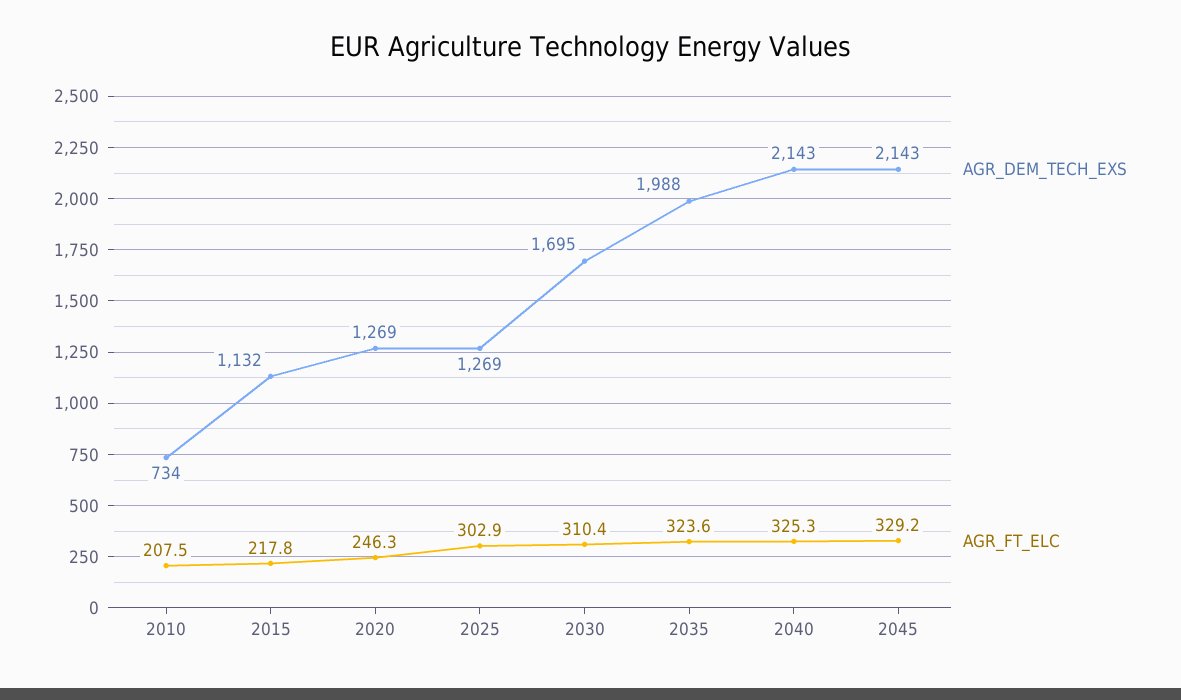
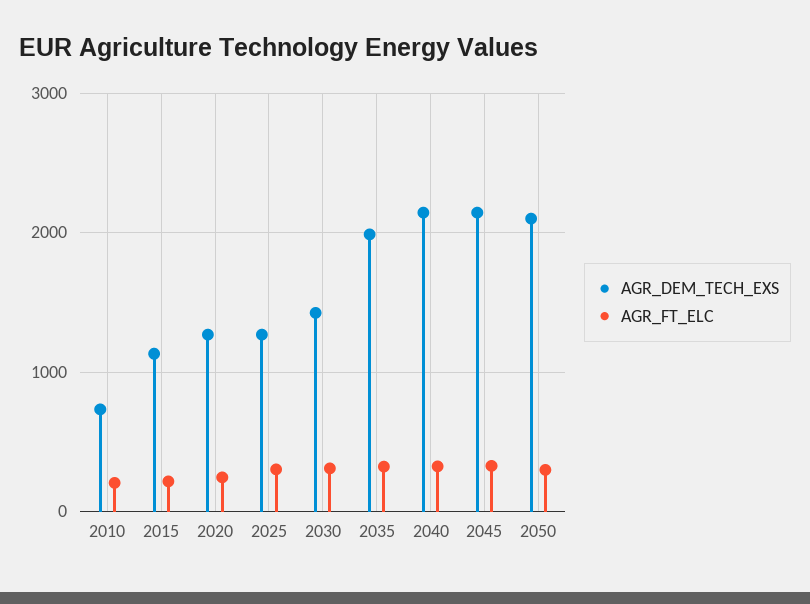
AGR_DEM_TECH_EXS, 2030: 1695 -> 1400
AGR_DEM_TECH_EXS, 2050: none -> 2100
AGR_FT_ELC, 2050: none -> 300

